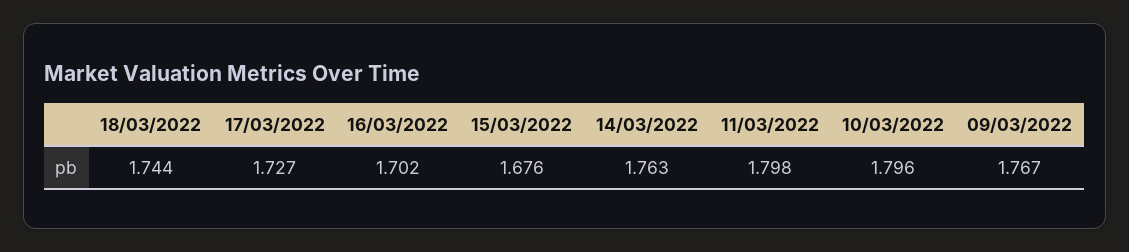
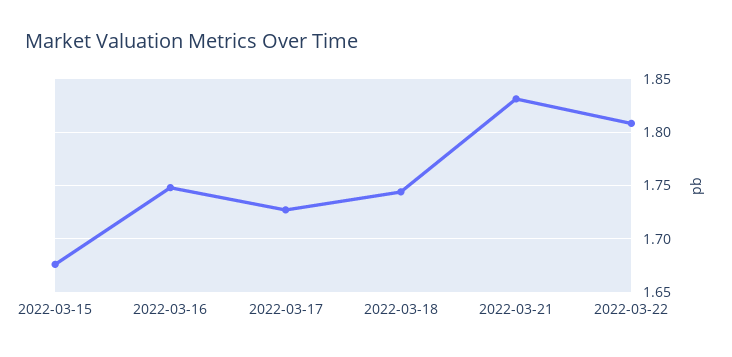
16/03/2022: 1.702 -> 1.75
14/03/2022: 1.763 -> none
11/03/2022: 1.798 -> none
10/03/2022: 1.796 -> none
09/03/2022: 1.767 -> none
2022-03-21: none -> 1.83
2022-03-22: none -> 1.81

